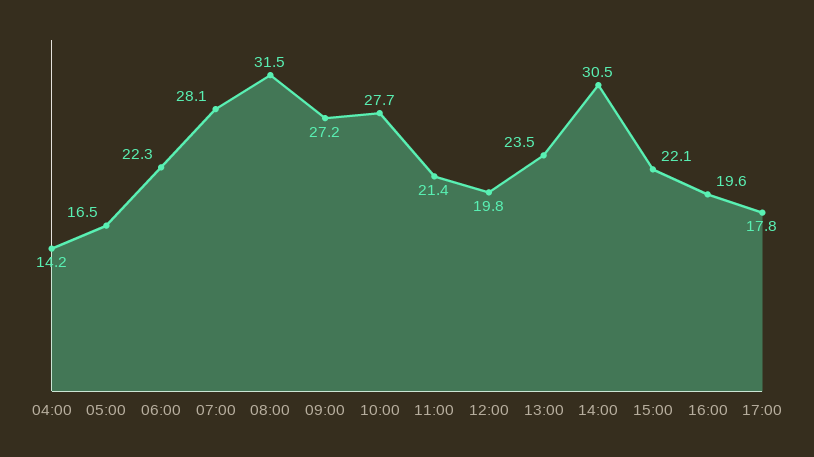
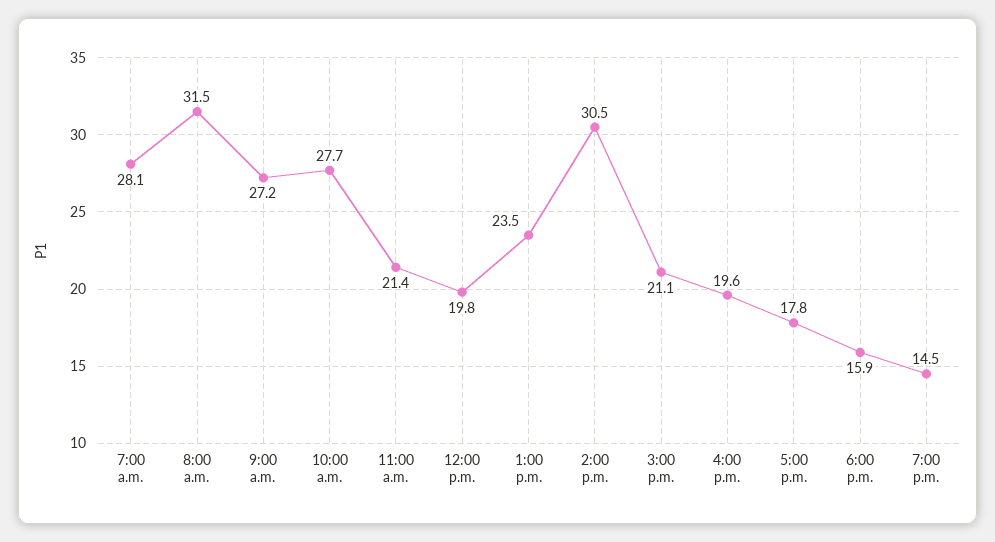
04:00: 14.2 -> none
05:00: 16.5 -> none
06:00: 22.3 -> none
15:00: 22.1 -> 21.1
6:00 p.m.: none -> 15.9
7:00 p.m.: none -> 14.5

